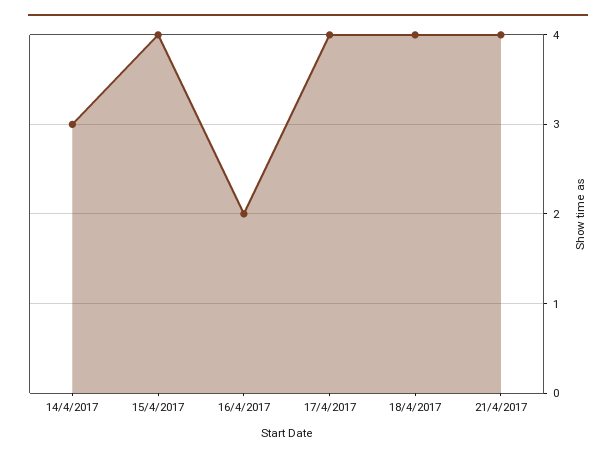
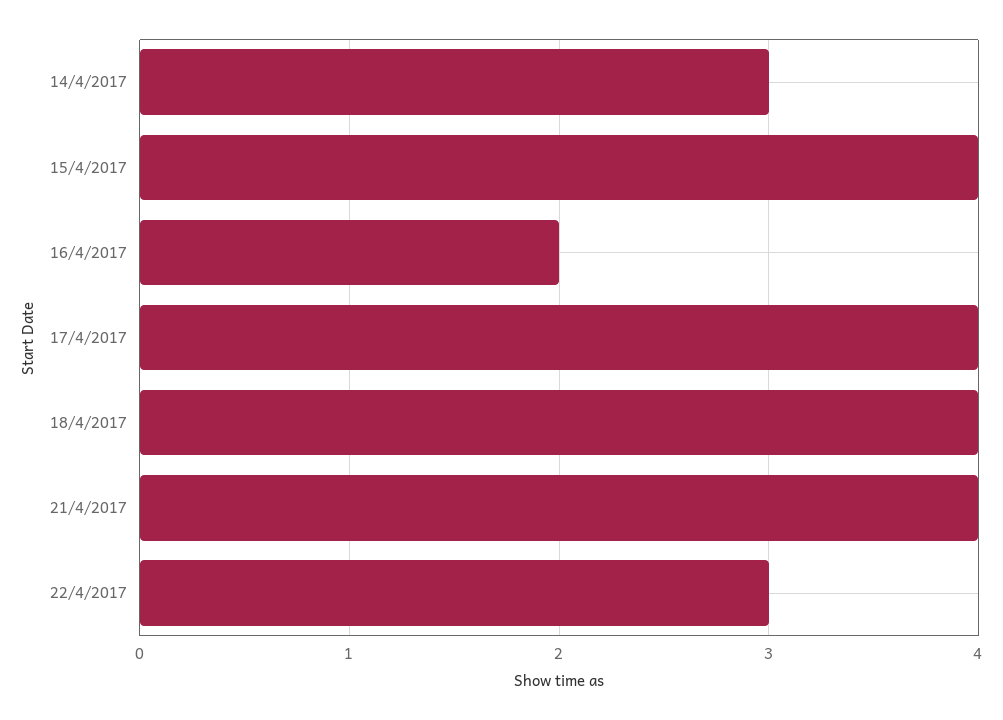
22/4/2017: none -> 3

